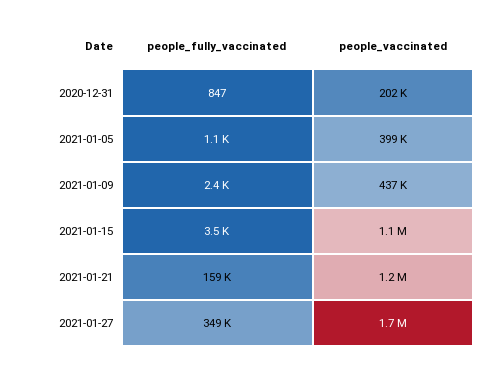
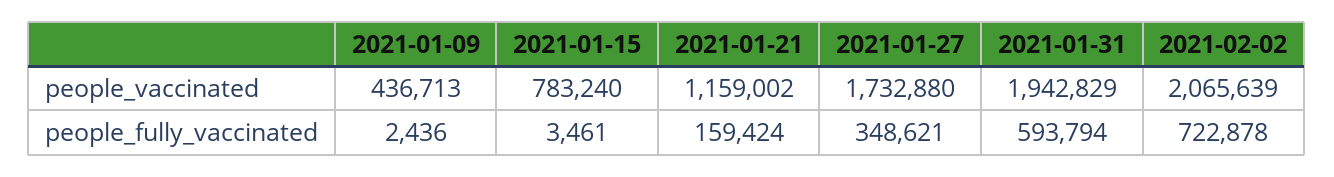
people_fully_vaccinated, 2020-12-31: 847 -> none
people_vaccinated, 2020-12-31: 202000 -> none
people_fully_vaccinated, 2021-01-05: 1100 -> none
people_vaccinated, 2021-01-05: 399000 -> none
people_vaccinated, 2021-01-15: 1100000 -> 783240
people_vaccinated, 2021-01-31: none -> 1942829
people_vaccinated, 2021-02-02: none -> 2065639
people_fully_vaccinated, 2021-01-31: none -> 593794
people_fully_vaccinated, 2021-02-02: none -> 722878

